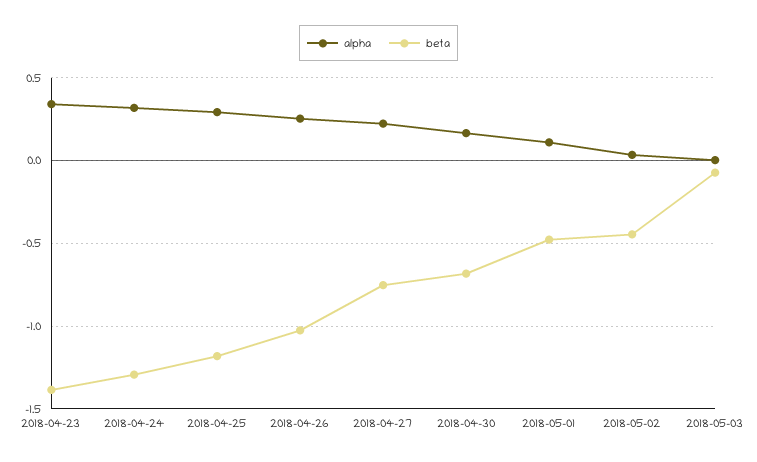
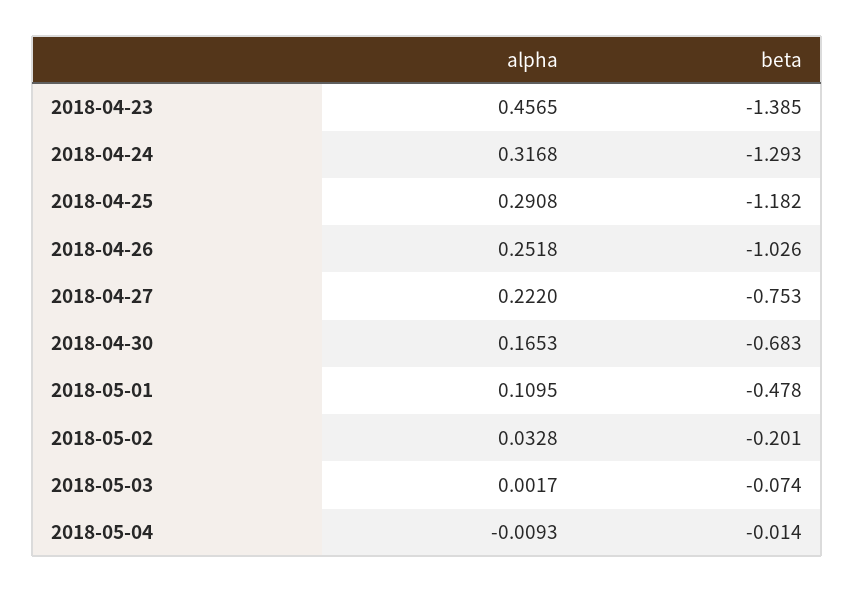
alpha, 2018-04-23: 0.35 -> 0.4565
beta, 2018-05-02: -0.45 -> -0.201
alpha, 2018-05-04: none -> -0.0093
beta, 2018-05-04: none -> -0.014

